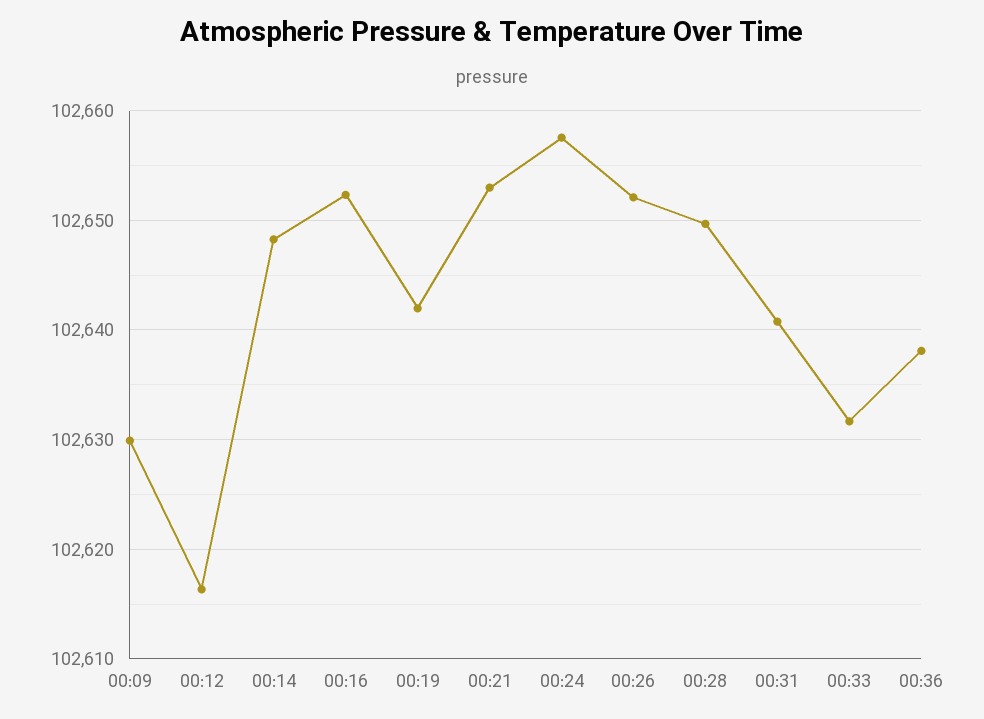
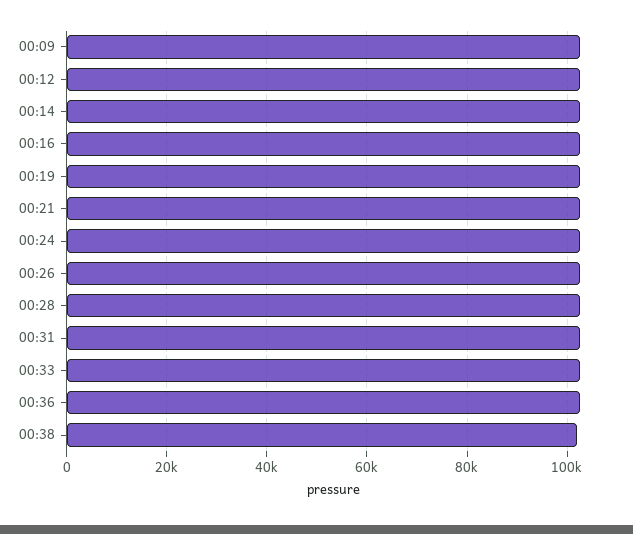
00:38: none -> 102000

